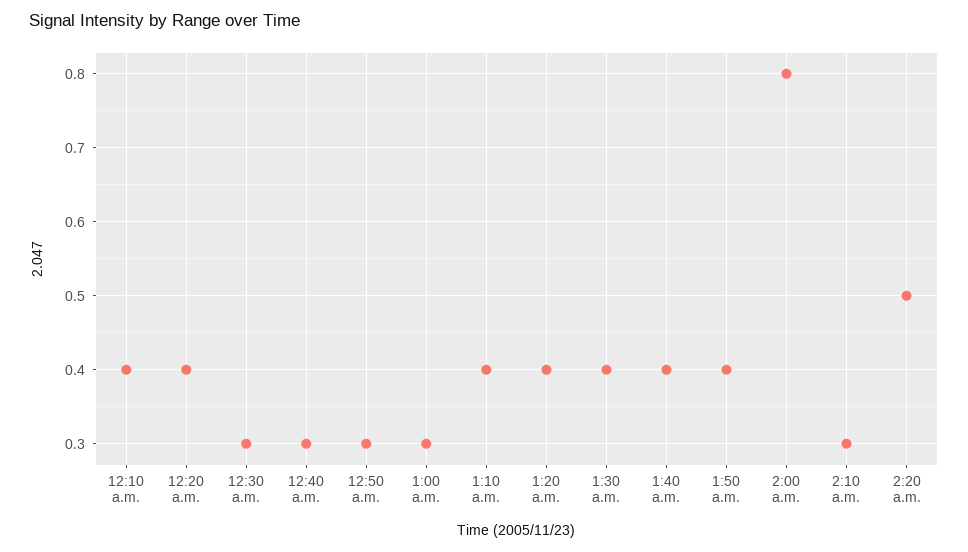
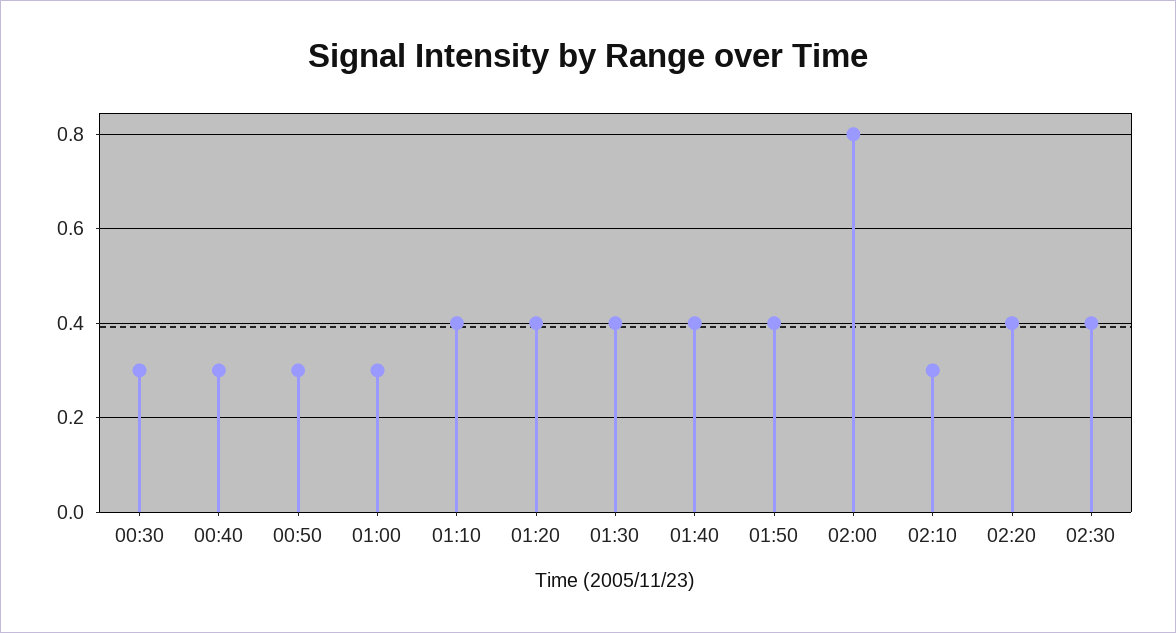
12:10 a.m.: 0.4 -> none
12:20 a.m.: 0.4 -> none
2:20 a.m.: 0.5 -> 0.4
02:30: none -> 0.4

